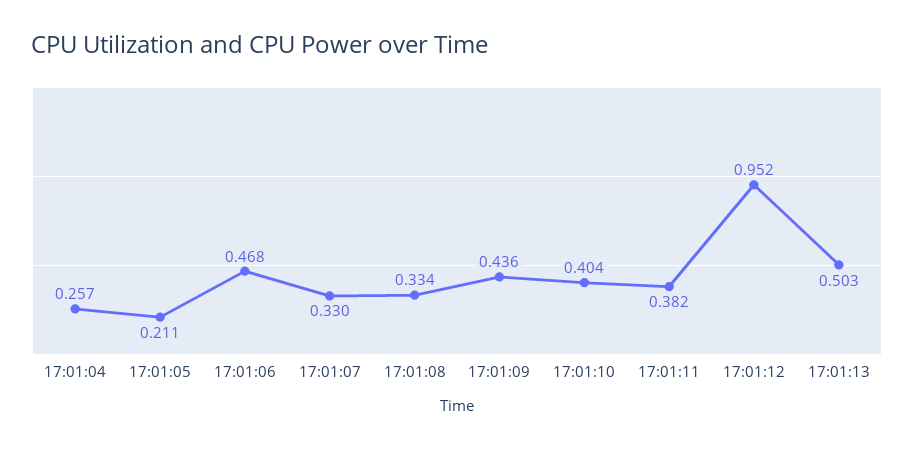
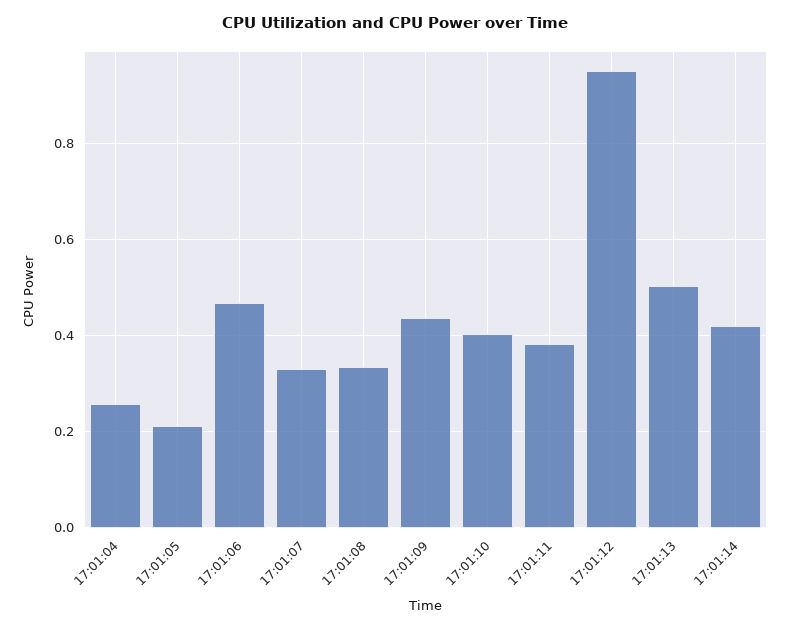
17:01:14: none -> 0.42

